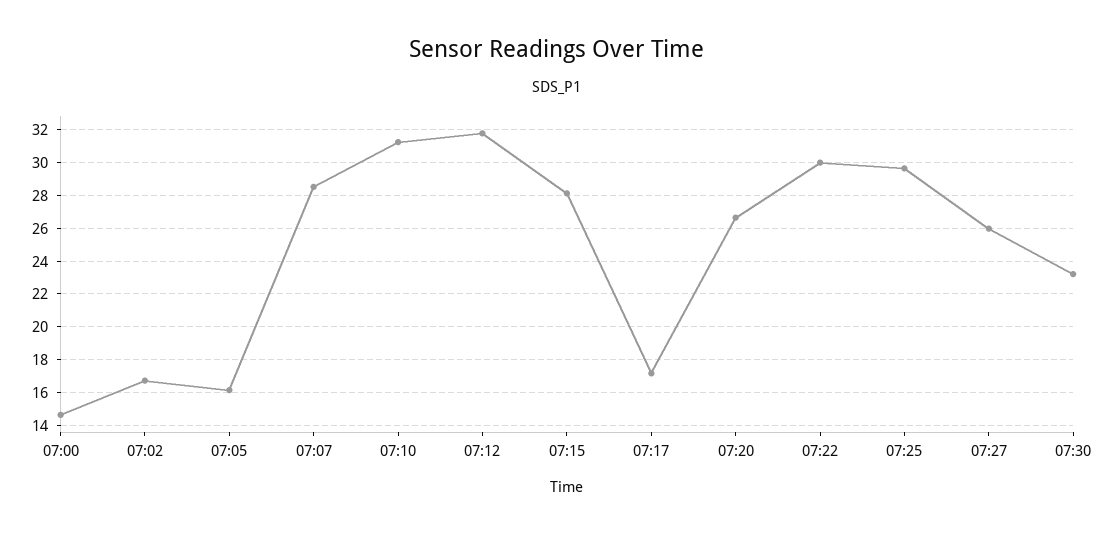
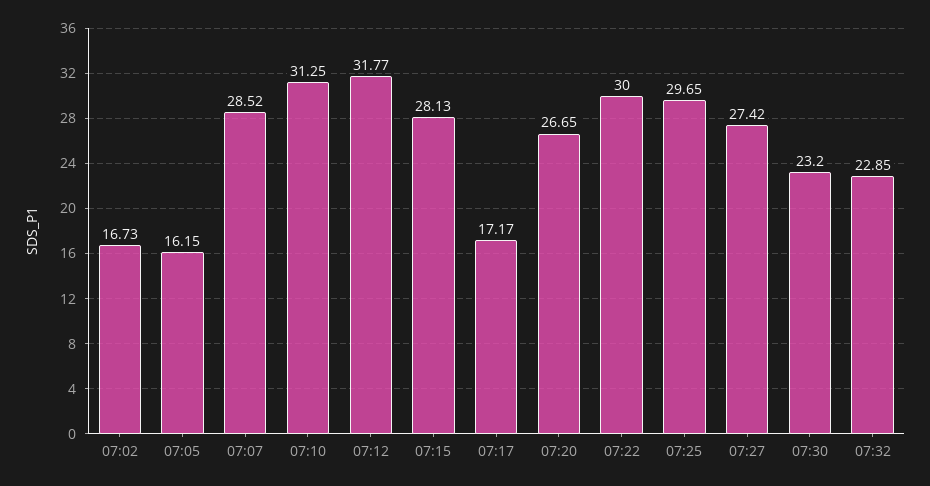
07:00: 14.5 -> none
07:27: 26 -> 27.42
07:32: none -> 22.85

